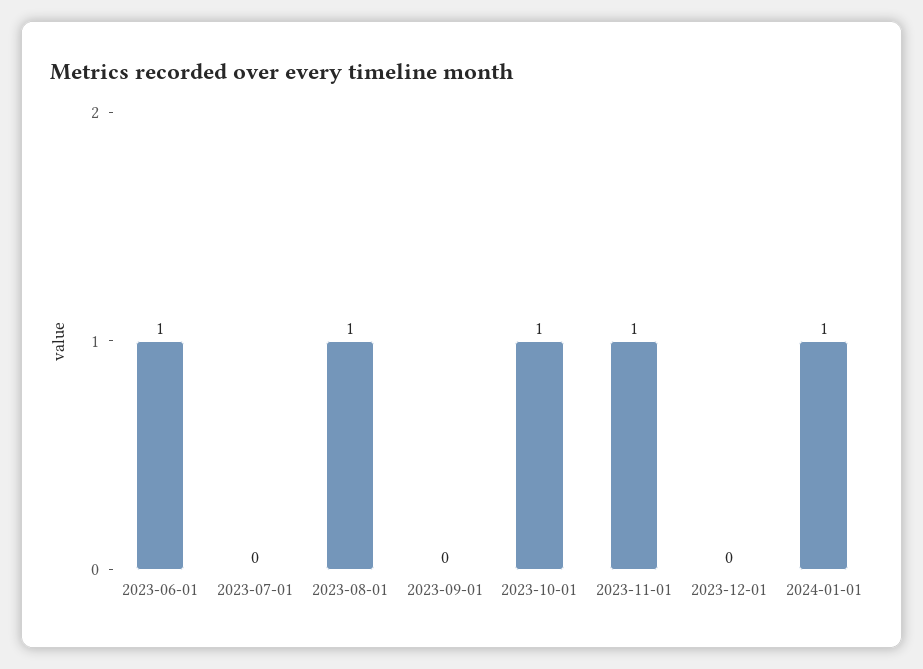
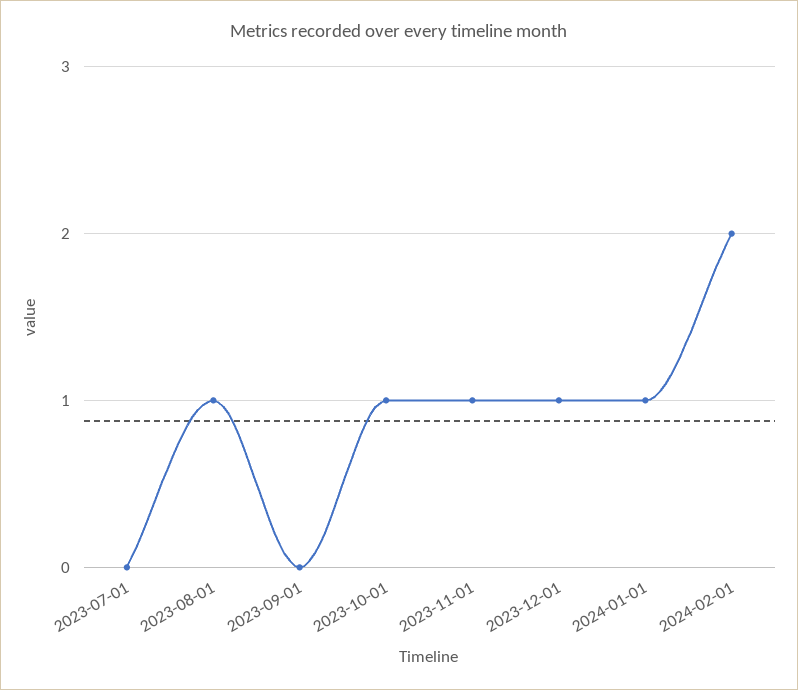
2023-06-01: 1 -> none
2023-12-01: 0 -> 1
2024-02-01: none -> 2

